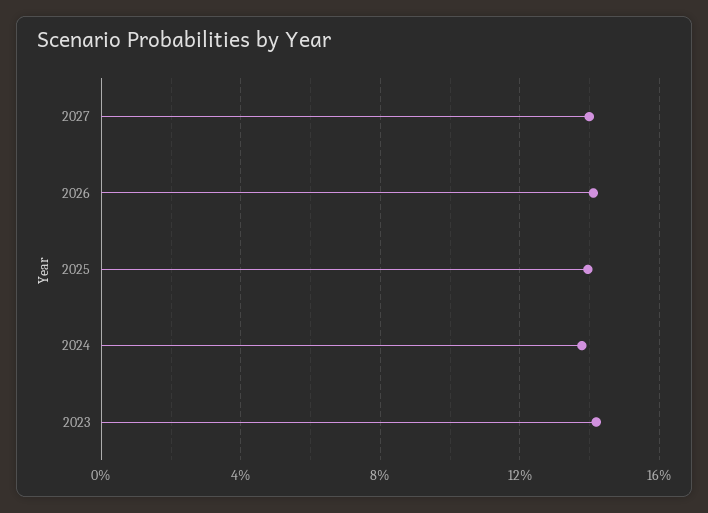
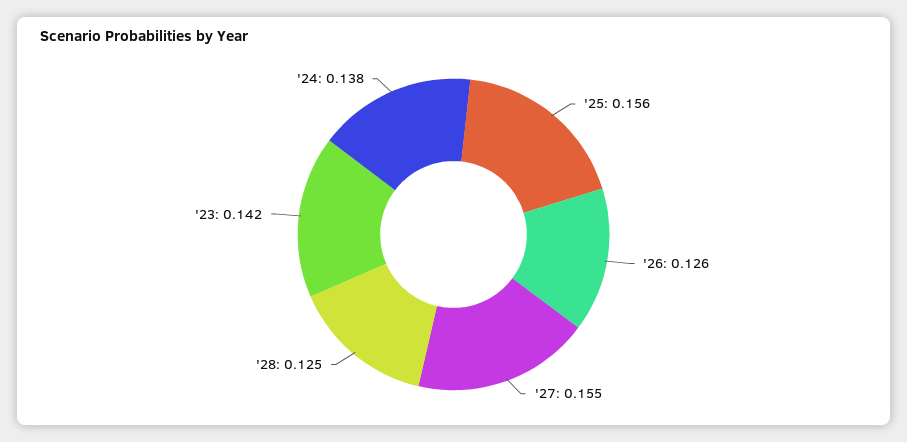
2027: 0.14 -> 0.155
2026: 0.14 -> 0.126
2025: 0.14 -> 0.156
'28: none -> 0.125

